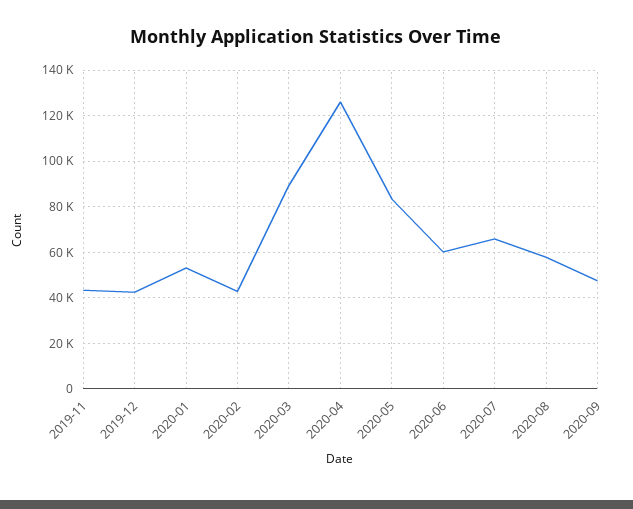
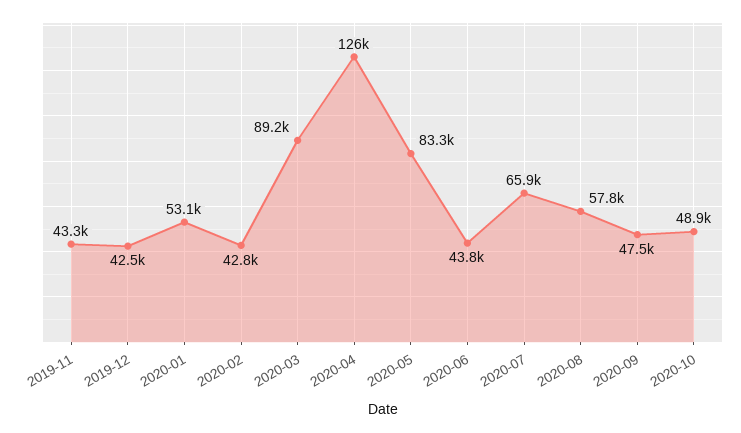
2020-06: 60000 -> 43800
2020-10: none -> 48900

